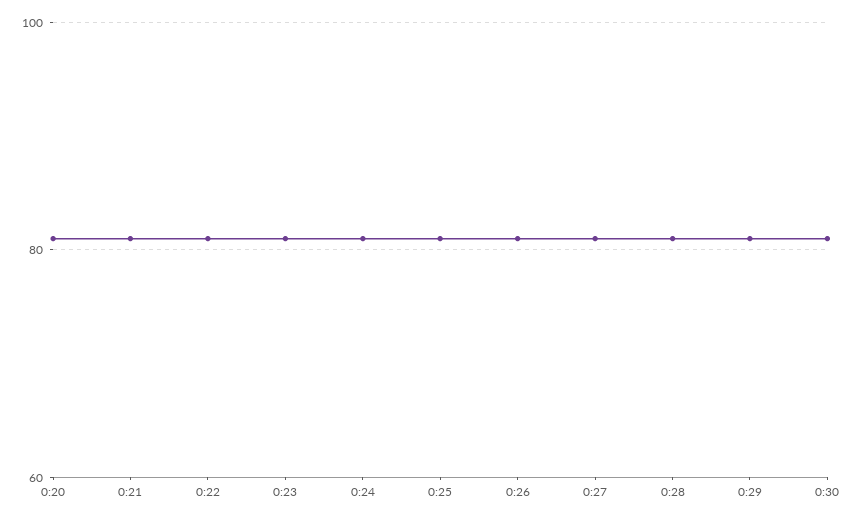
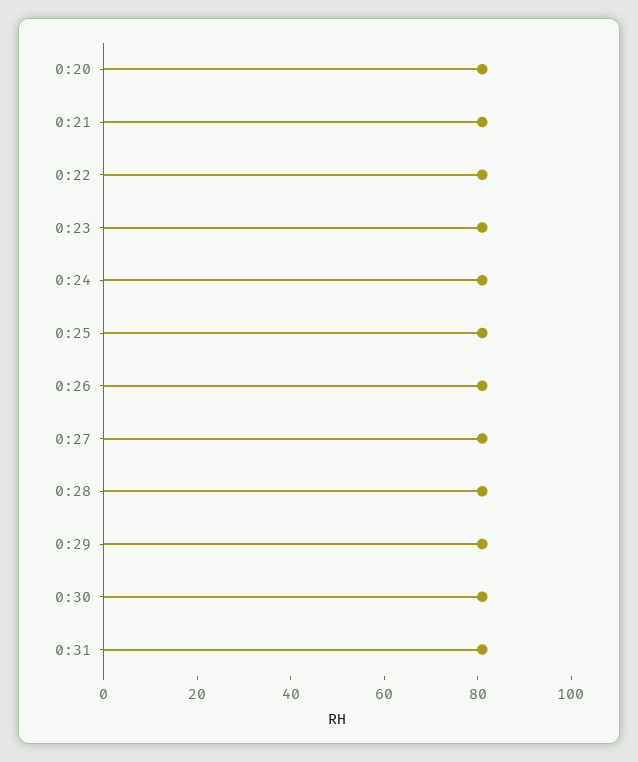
0:31: none -> 80

